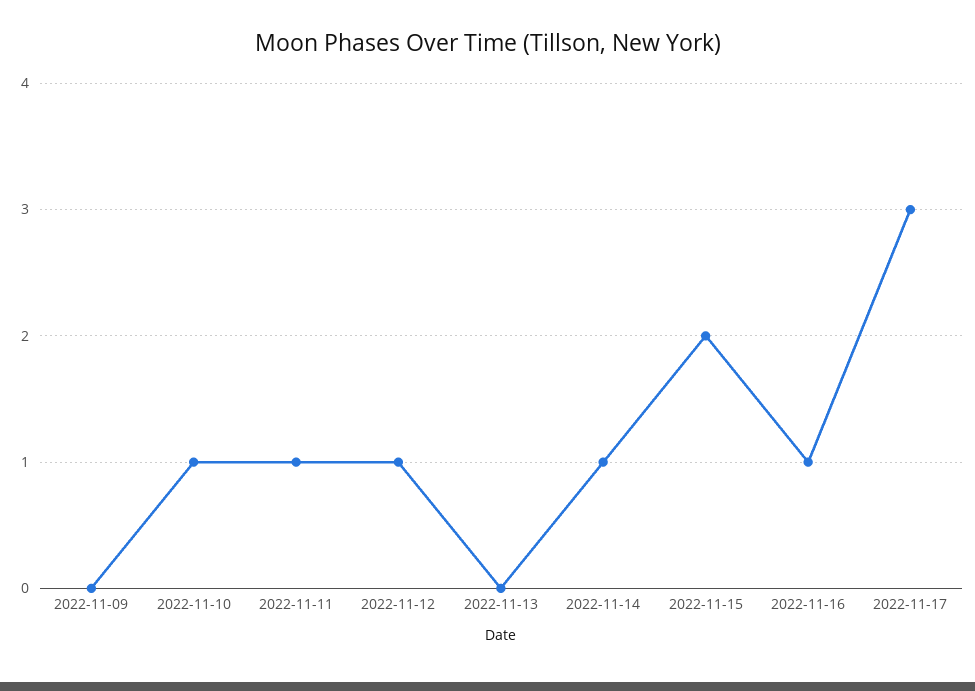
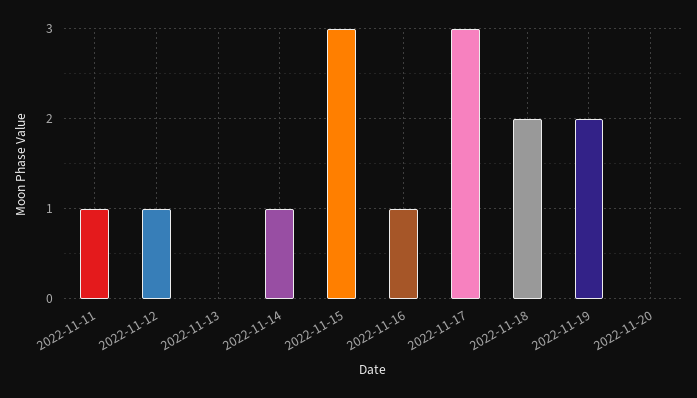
2022-11-09: 0 -> none
2022-11-10: 1 -> none
2022-11-15: 2 -> 3
2022-11-18: none -> 2
2022-11-19: none -> 2
2022-11-20: none -> 0

